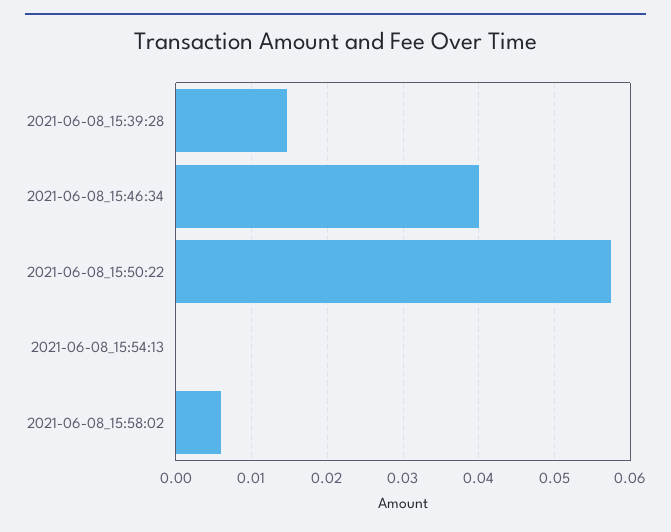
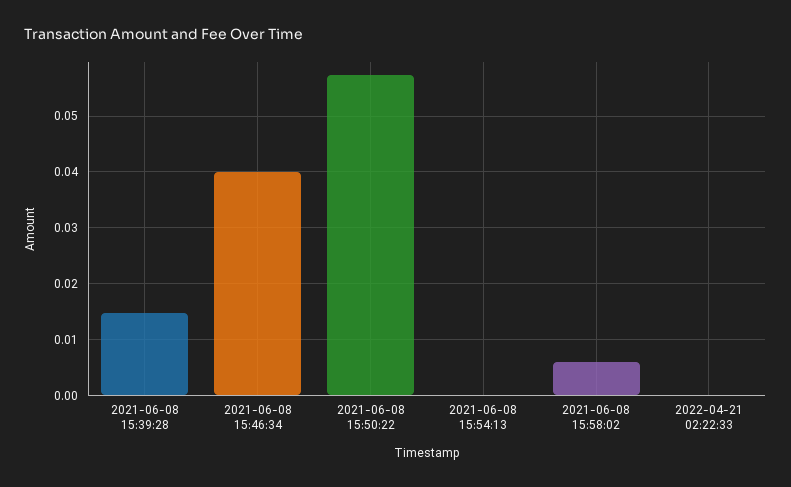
2022-04-21 02:22:33: none -> 0

